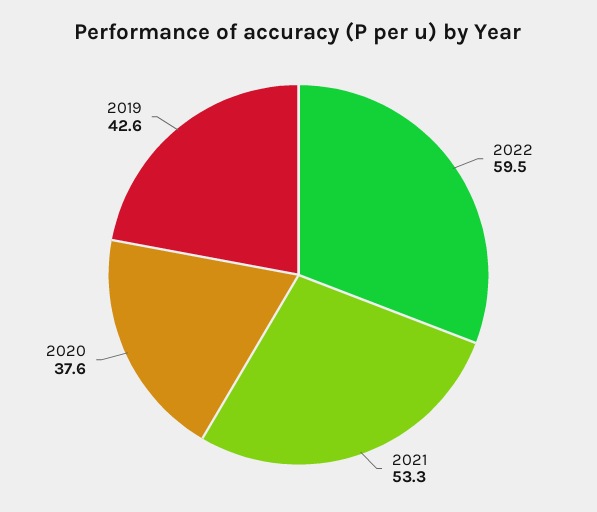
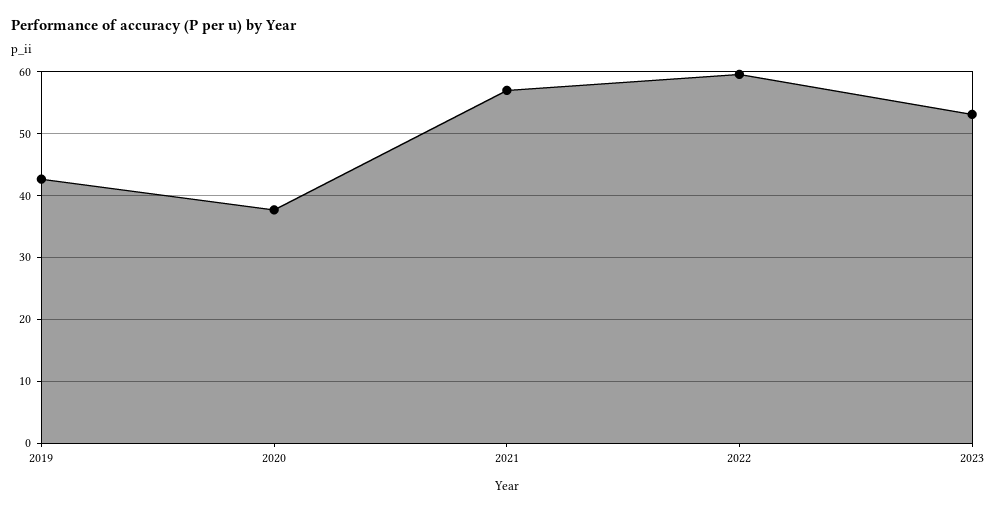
2021: 53.3 -> 57
2023: none -> 53

